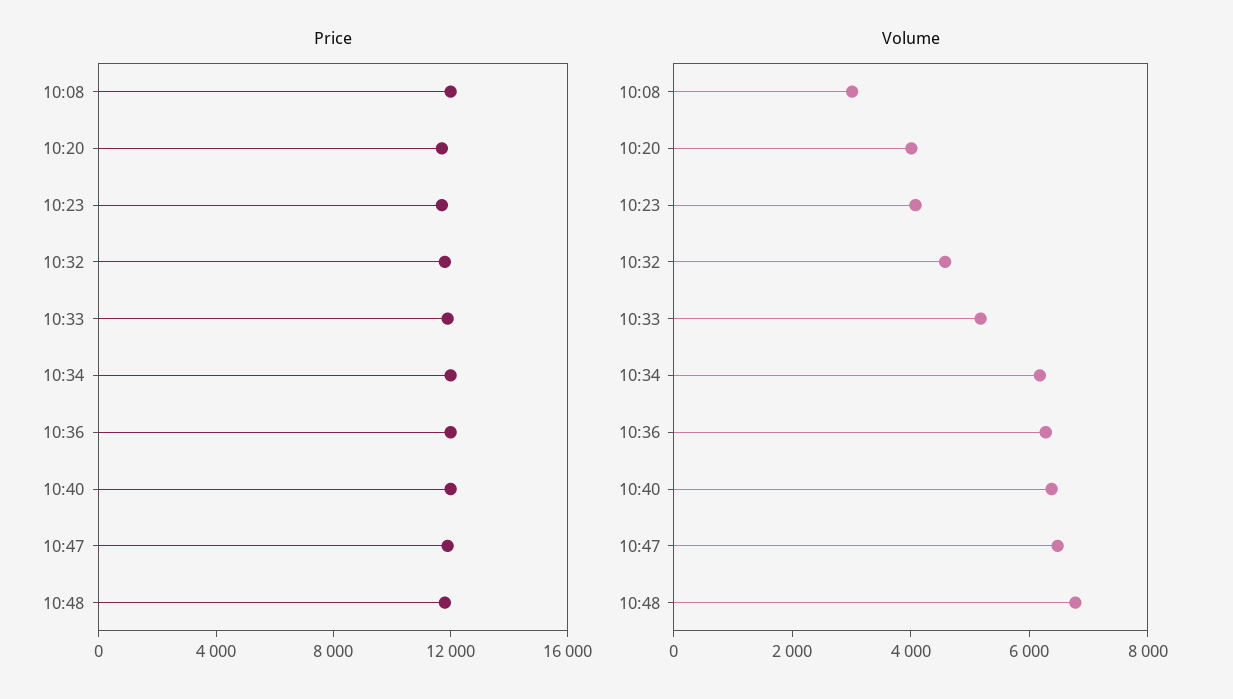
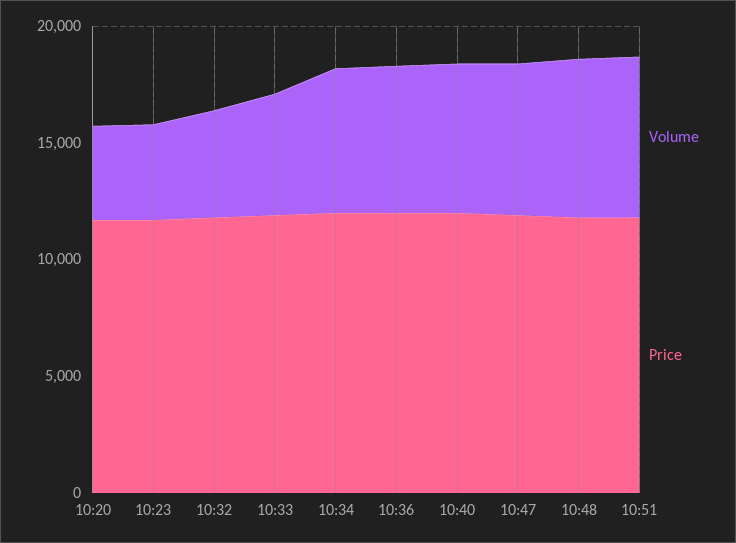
Price, 10:08: 12000 -> none
Volume, 10:08: 3000 -> none
Volume, 10:51: none -> 7000
Price, 10:51: none -> 12000

